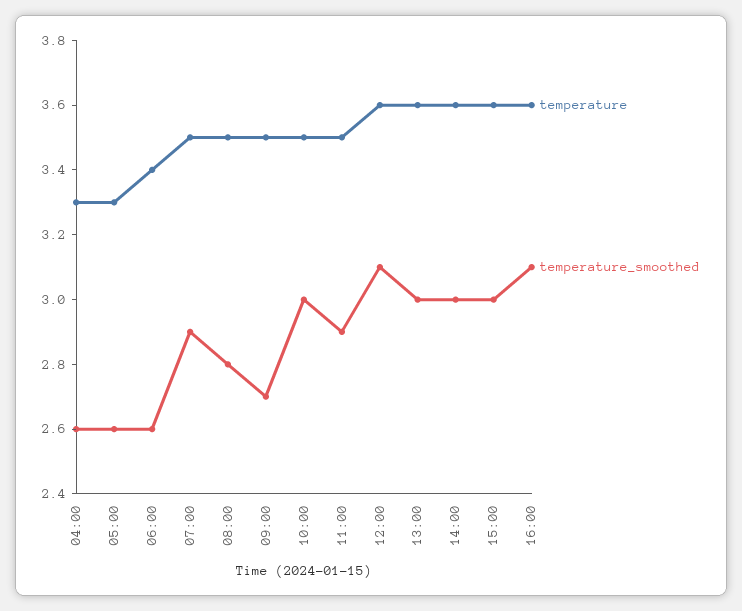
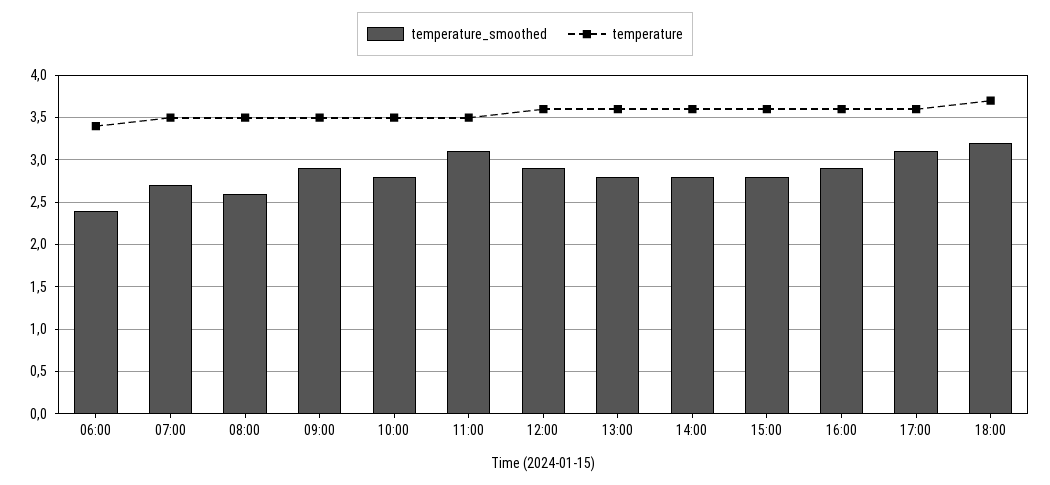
temperature, 04:00: 3.3 -> none
temperature_smoothed, 04:00: 2.6 -> none
temperature, 05:00: 3.3 -> none
temperature_smoothed, 05:00: 2.6 -> none
temperature_smoothed, 06:00: 2.6 -> 2.4
temperature_smoothed, 07:00: 2.9 -> 2.7
temperature_smoothed, 08:00: 2.8 -> 2.6
temperature_smoothed, 09:00: 2.7 -> 2.9
temperature_smoothed, 10:00: 3 -> 2.8
temperature_smoothed, 11:00: 2.9 -> 3.1
temperature_smoothed, 12:00: 3.1 -> 2.9
temperature_smoothed, 13:00: 3 -> 2.8
temperature_smoothed, 14:00: 3 -> 2.8
temperature_smoothed, 15:00: 3 -> 2.8
temperature_smoothed, 16:00: 3.1 -> 2.9
temperature_smoothed, 17:00: none -> 3.1
temperature, 17:00: none -> 3.6
temperature_smoothed, 18:00: none -> 3.2
temperature, 18:00: none -> 3.7

